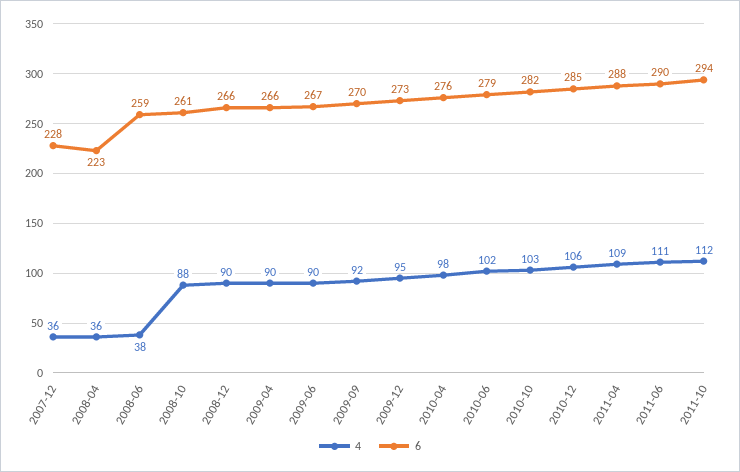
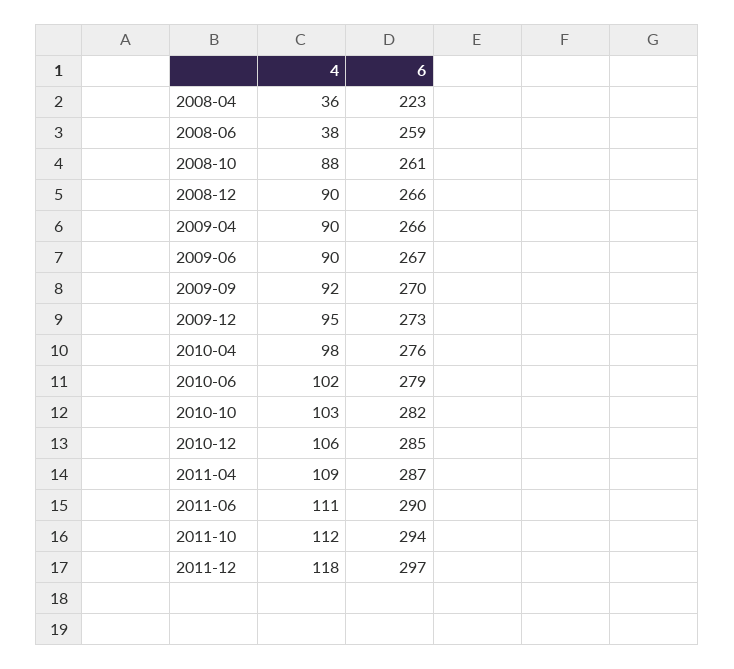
4, 2007-12: 36 -> none
6, 2007-12: 228 -> none
6, 2011-04: 288 -> 287
4, 2011-12: none -> 118
6, 2011-12: none -> 297

